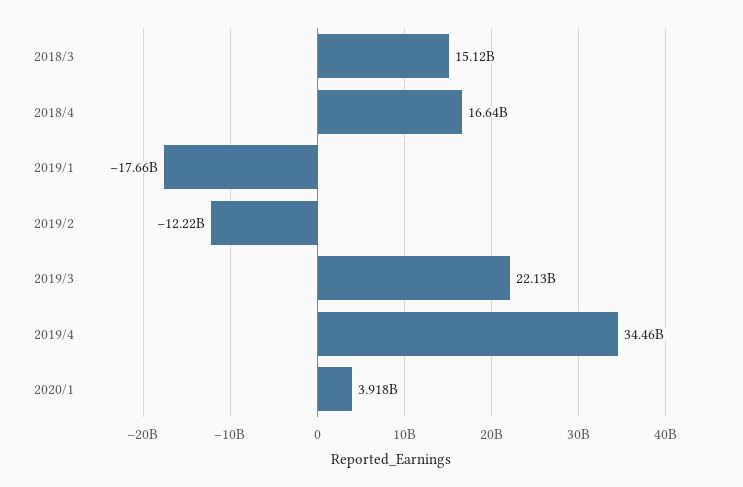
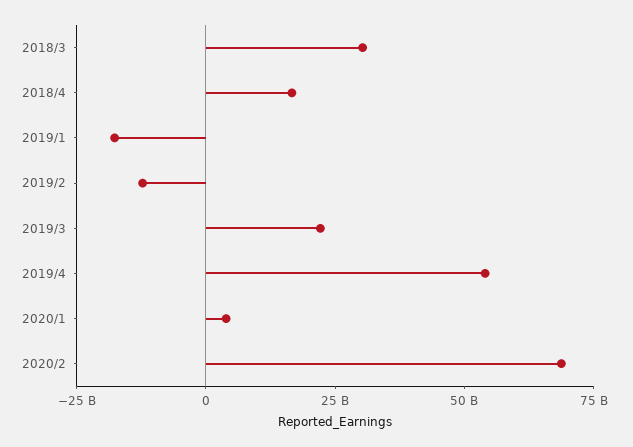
2018/3: 15120000000 -> 30000000000
2019/4: 34460000000 -> 55000000000
2020/2: none -> 70000000000

